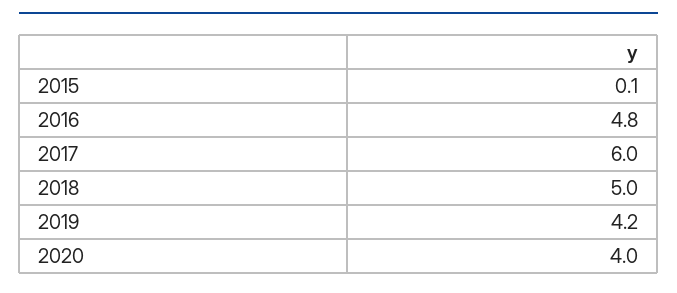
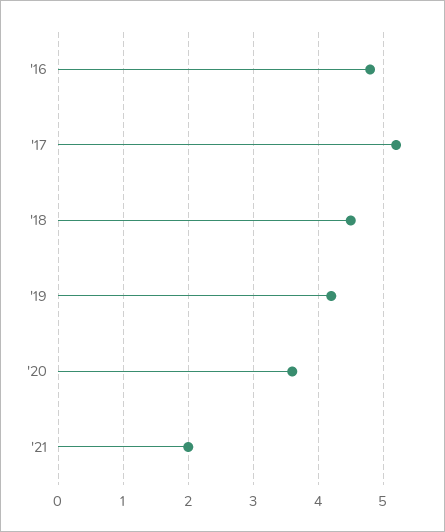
2015: 0.1 -> none
2017: 6 -> 5.2
2018: 5 -> 4.5
2020: 4 -> 3.6
'21: none -> 2

